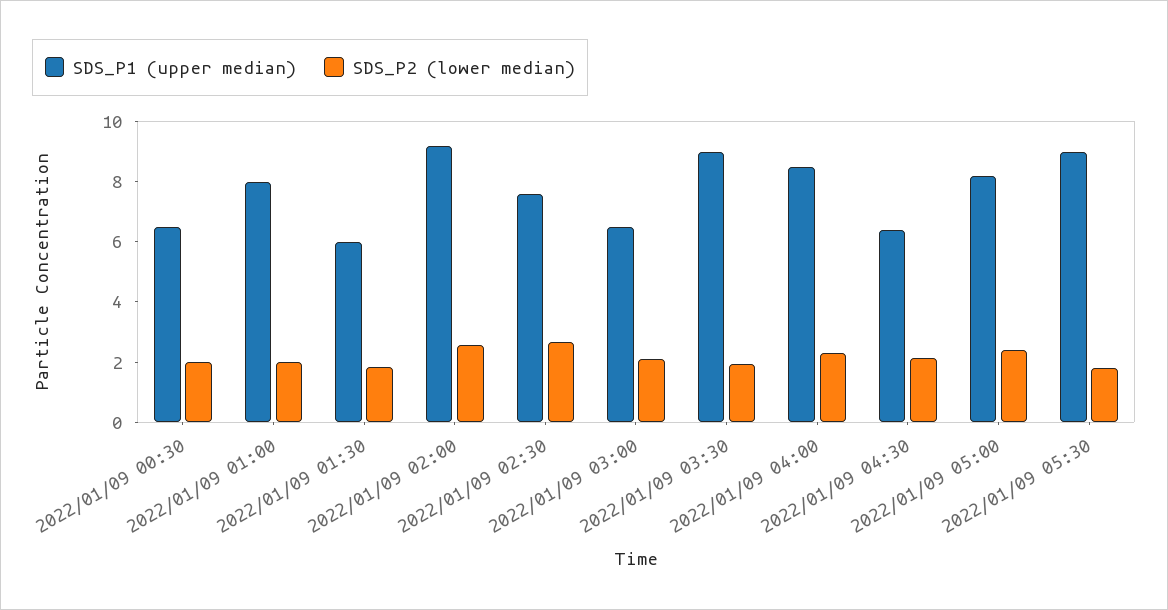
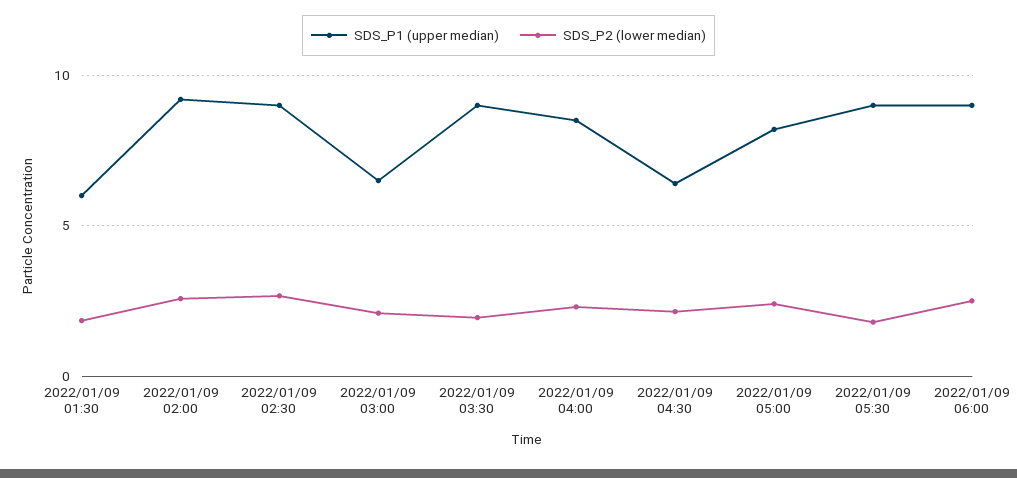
SDS_P1 (upper median), 2022/01/09 00:30: 6.5 -> none
SDS_P2 (lower median), 2022/01/09 00:30: 2 -> none
SDS_P1 (upper median), 2022/01/09 01:00: 8 -> none
SDS_P2 (lower median), 2022/01/09 01:00: 2 -> none
SDS_P1 (upper median), 2022/01/09 02:30: 7.5 -> 9
SDS_P1 (upper median), 2022/01/09 06:00: none -> 9
SDS_P2 (lower median), 2022/01/09 06:00: none -> 2.5

